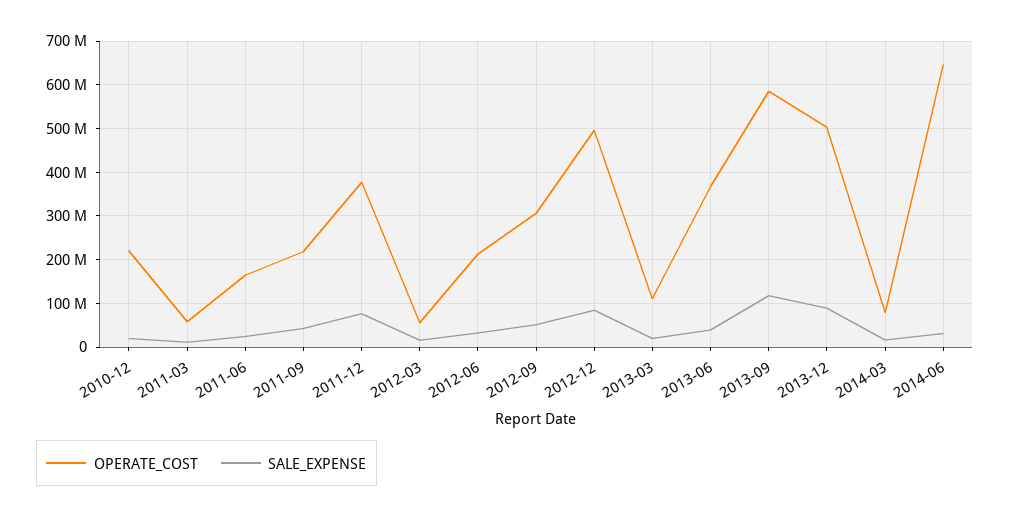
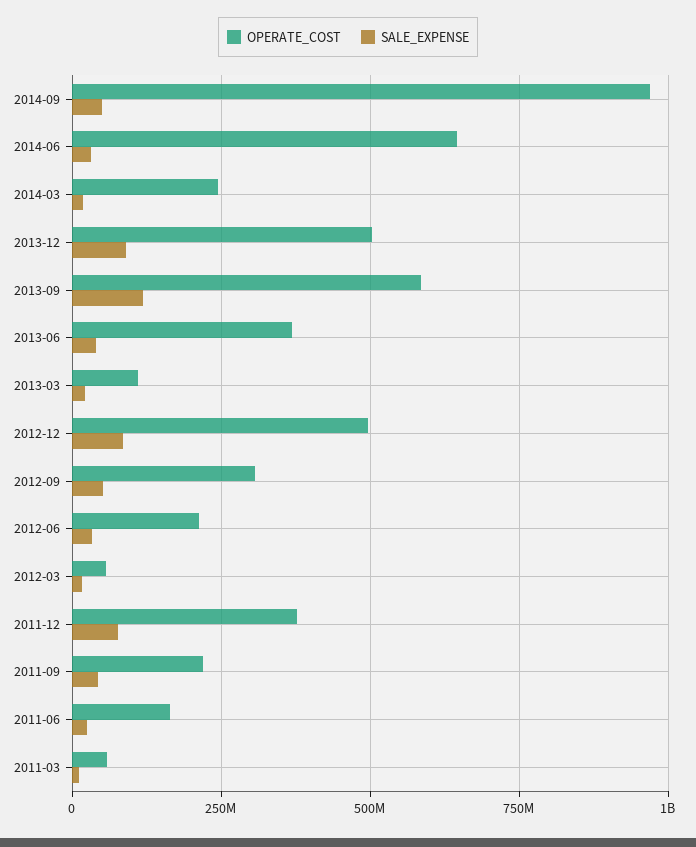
OPERATE_COST, 2010-12: 220000000 -> none
SALE_EXPENSE, 2010-12: 20000000 -> none
OPERATE_COST, 2014-03: 80000000 -> 250000000
OPERATE_COST, 2014-09: none -> 975000000
SALE_EXPENSE, 2014-09: none -> 50000000

